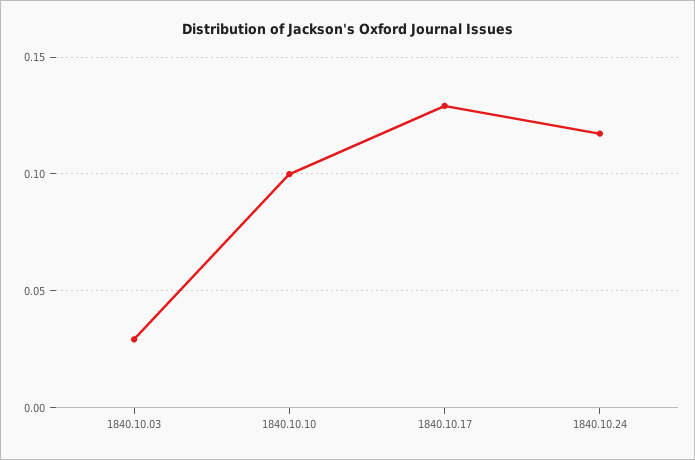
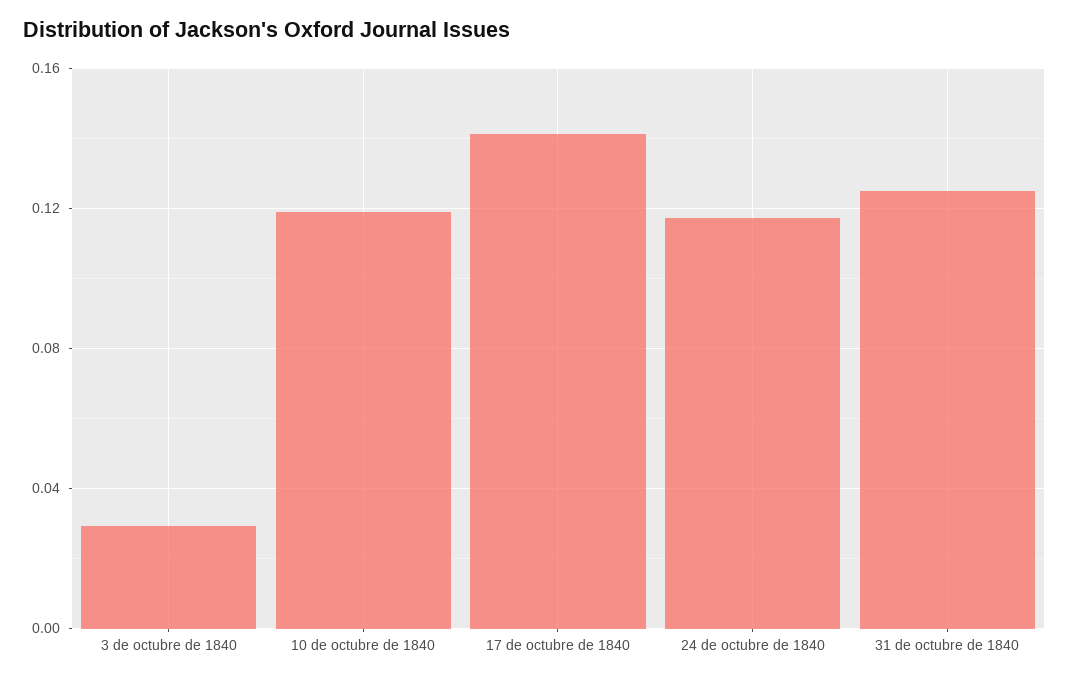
1840.10.10: 0.1 -> 0.12
1840.10.17: 0.13 -> 0.14
31 de octubre de 1840: none -> 0.125

